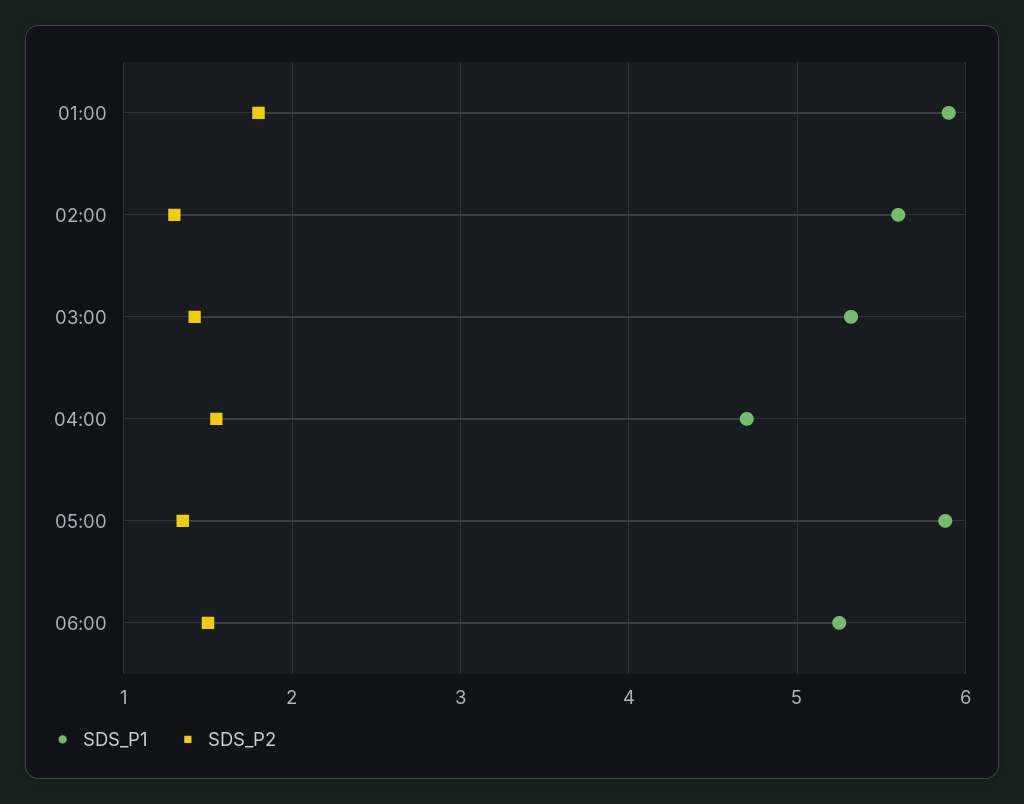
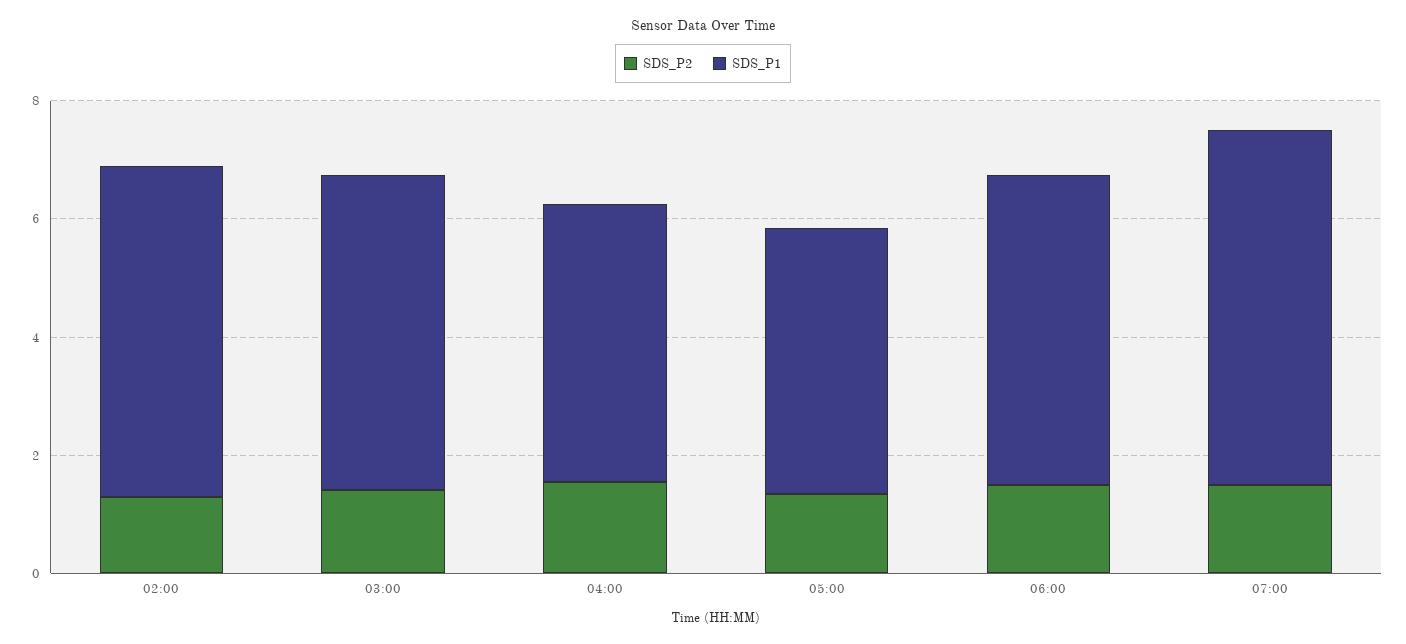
SDS_P1, 01:00: 5.9 -> none
SDS_P2, 01:00: 1.8 -> none
SDS_P1, 05:00: 5.9 -> 4.5
SDS_P2, 07:00: none -> 1.5
SDS_P1, 07:00: none -> 6

